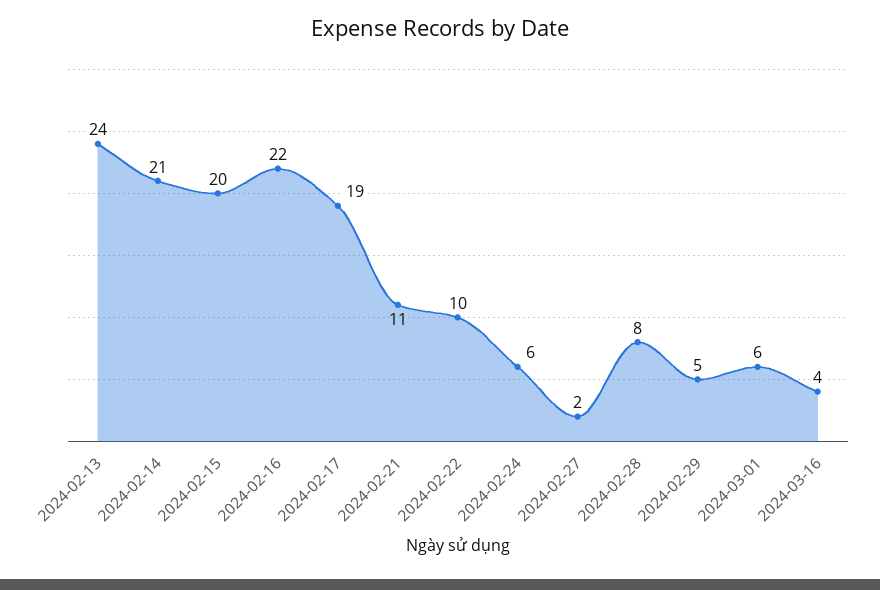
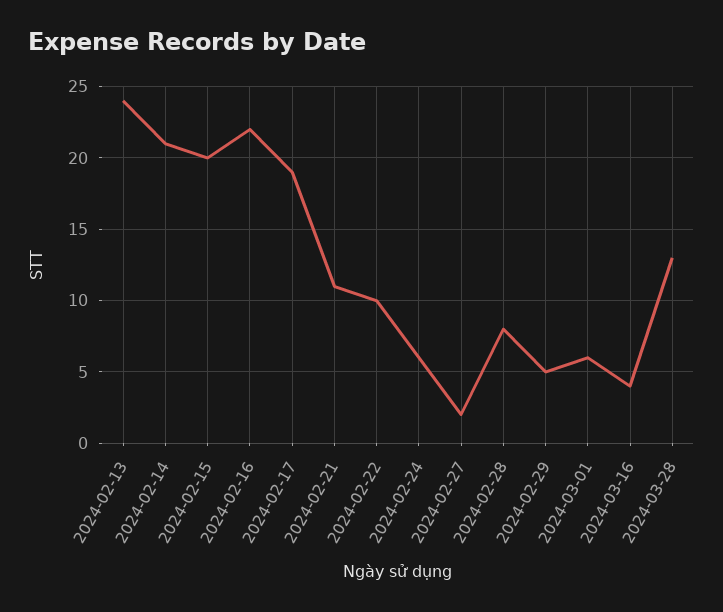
2024-03-28: none -> 13

